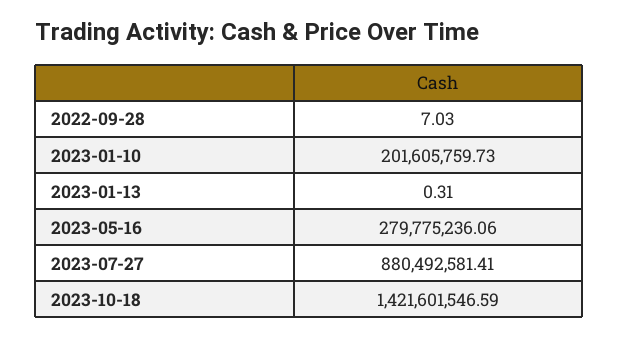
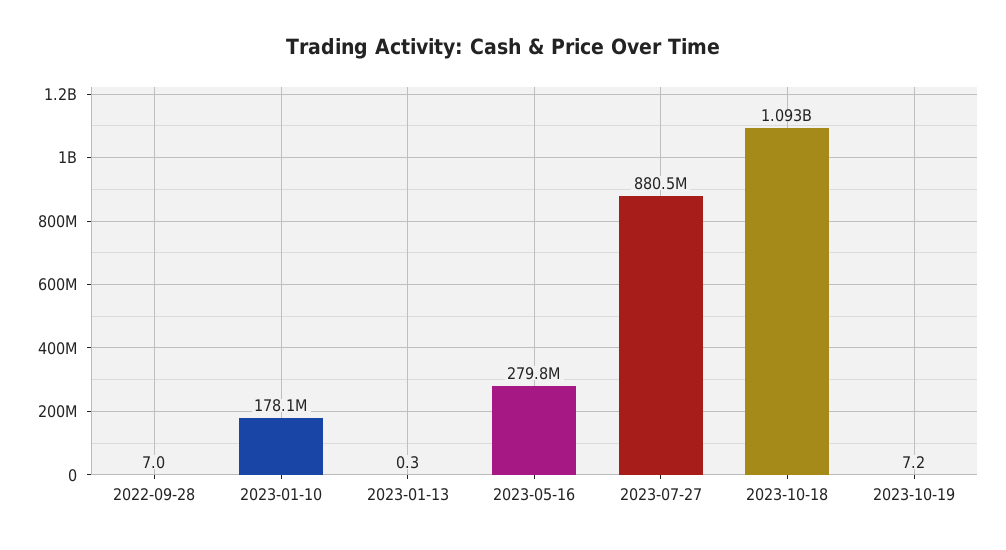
2023-01-10: 201605759.73 -> 178100000
2023-10-18: 1421601546.59 -> 1093000000
2023-10-19: none -> 7.2

